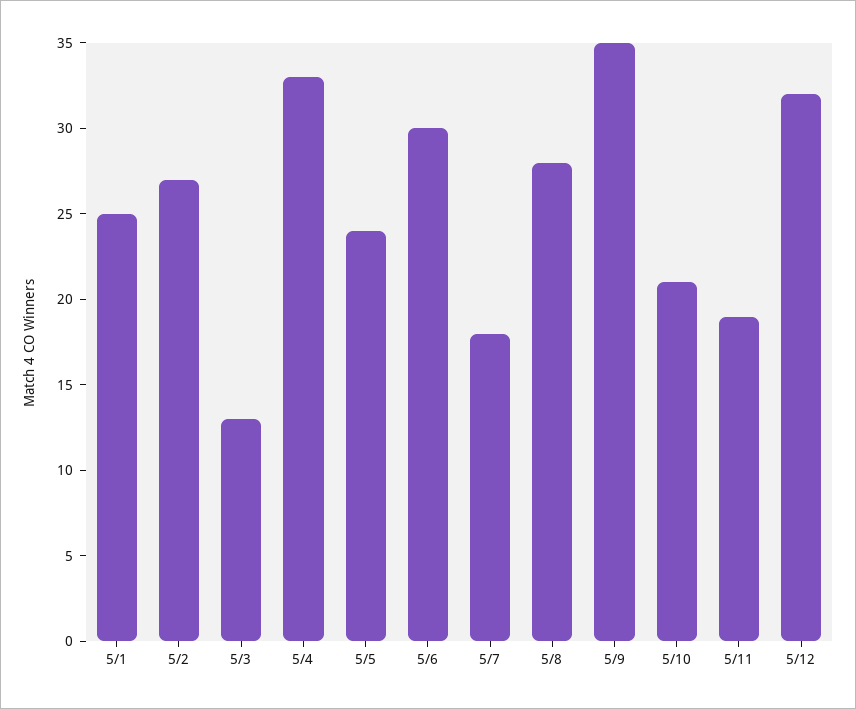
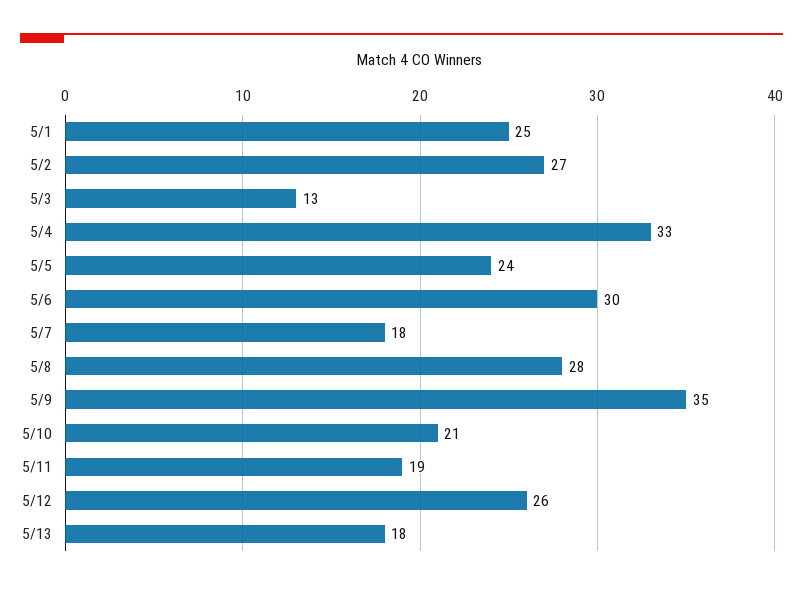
5/12: 32 -> 26
5/13: none -> 18

